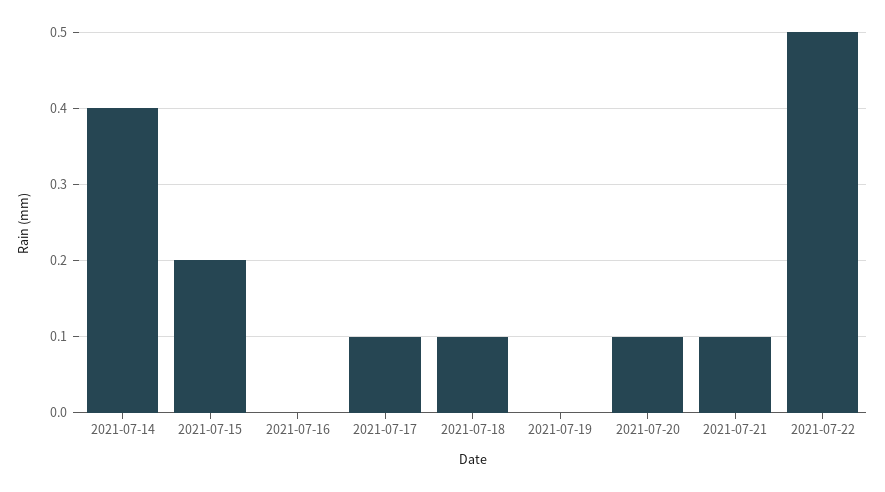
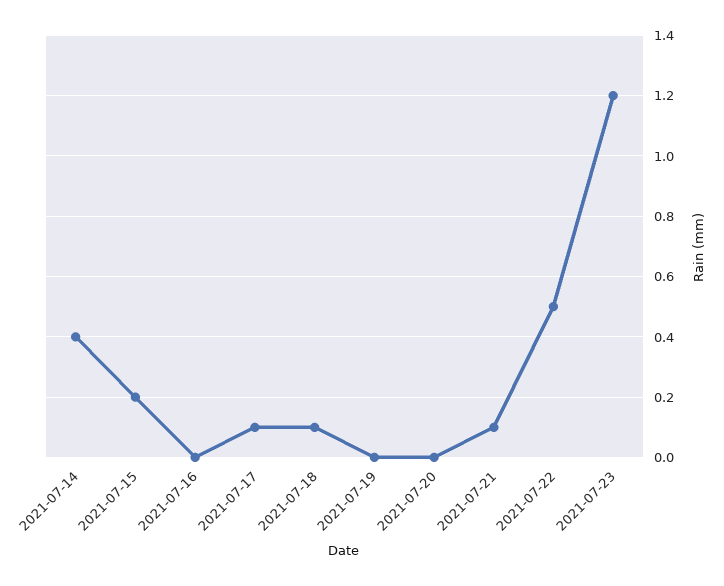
2021-07-20: 0.1 -> 0
2021-07-23: none -> 1.2

